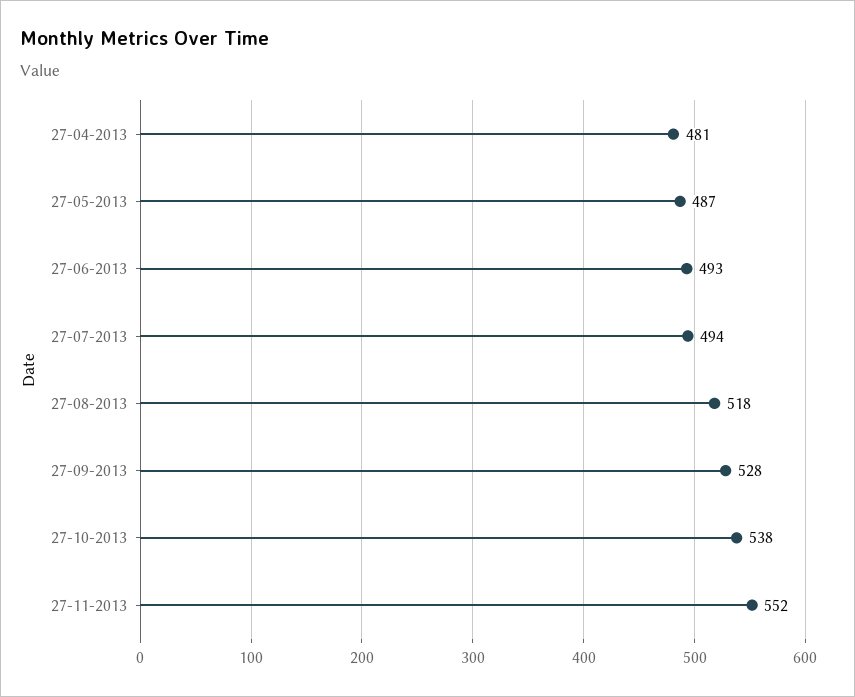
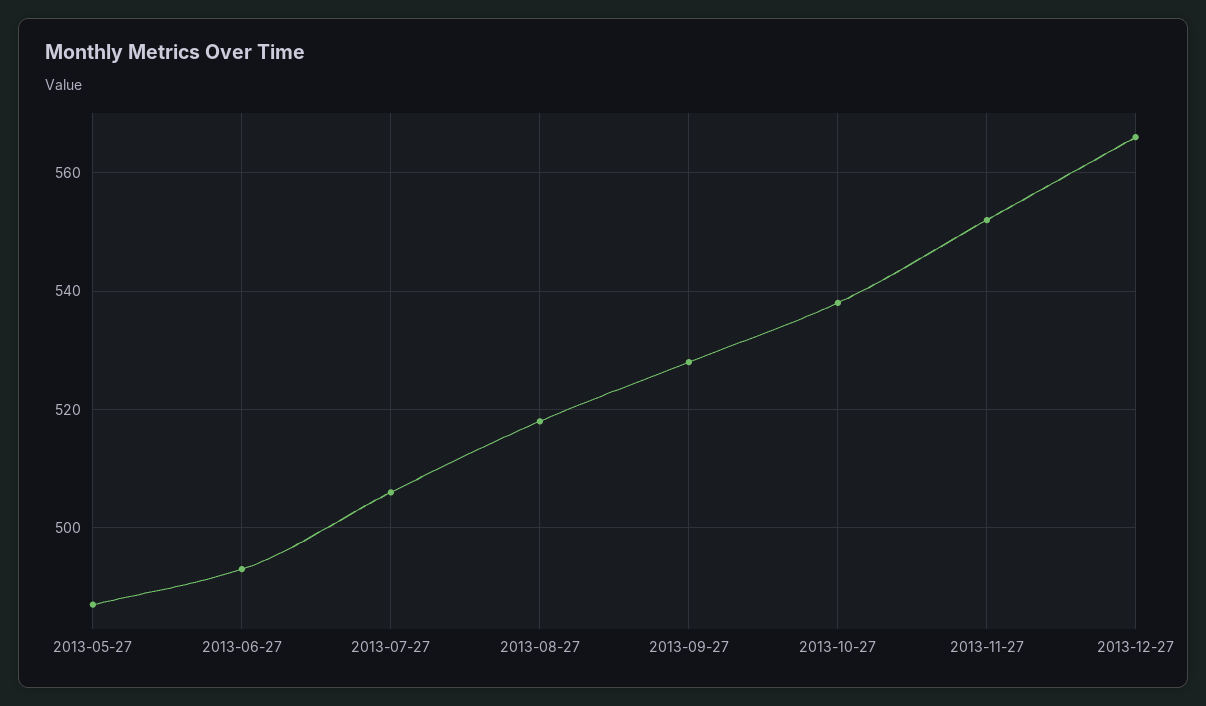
27-04-2013: 481 -> none
27-07-2013: 494 -> 505
2013-12-27: none -> 565

